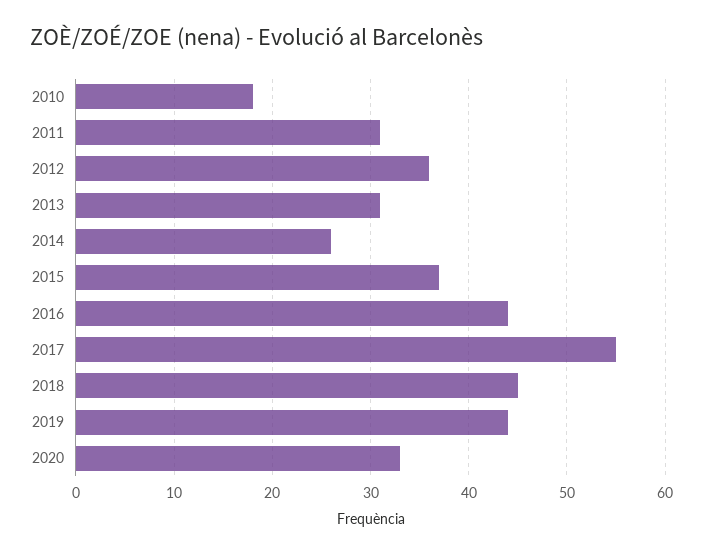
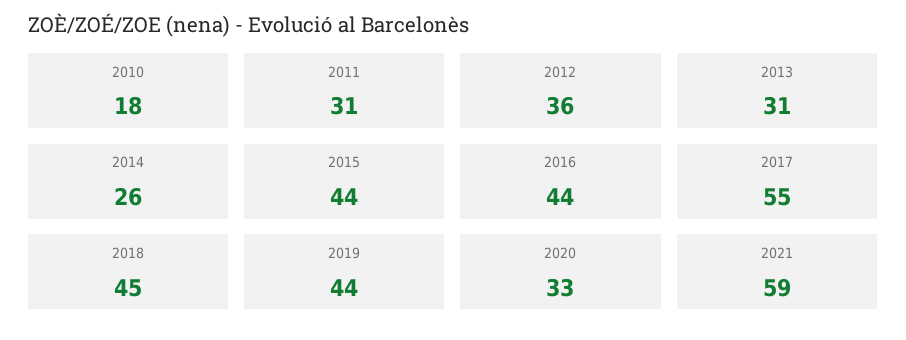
2015: 37 -> 44
2021: none -> 59

